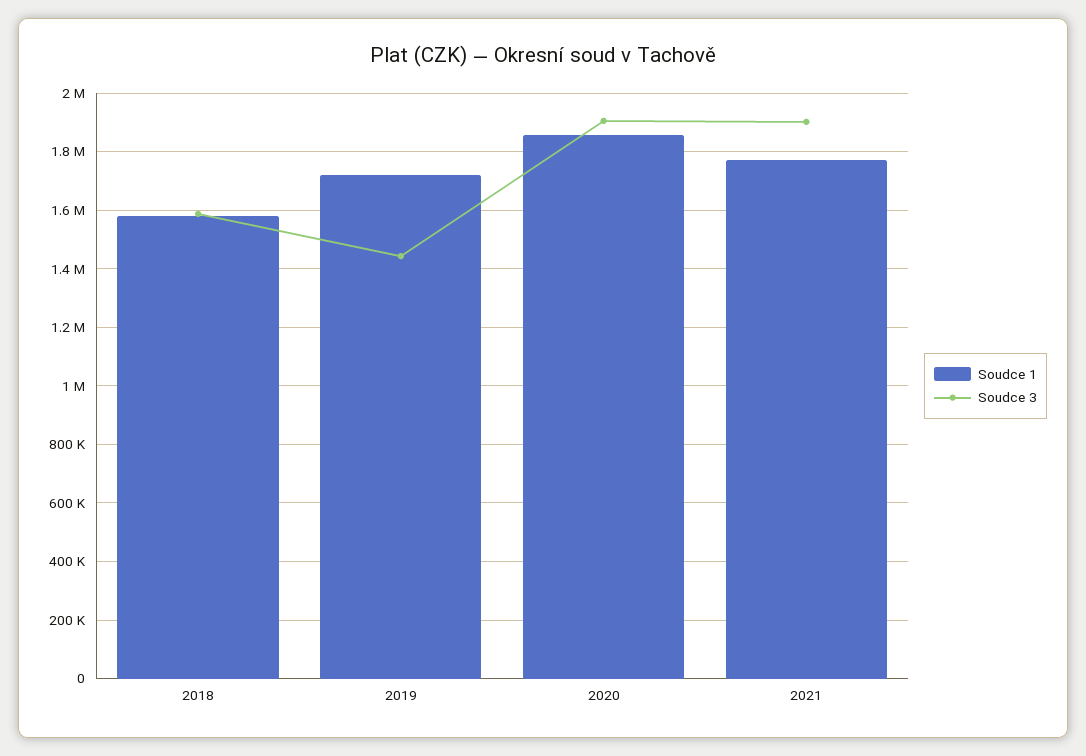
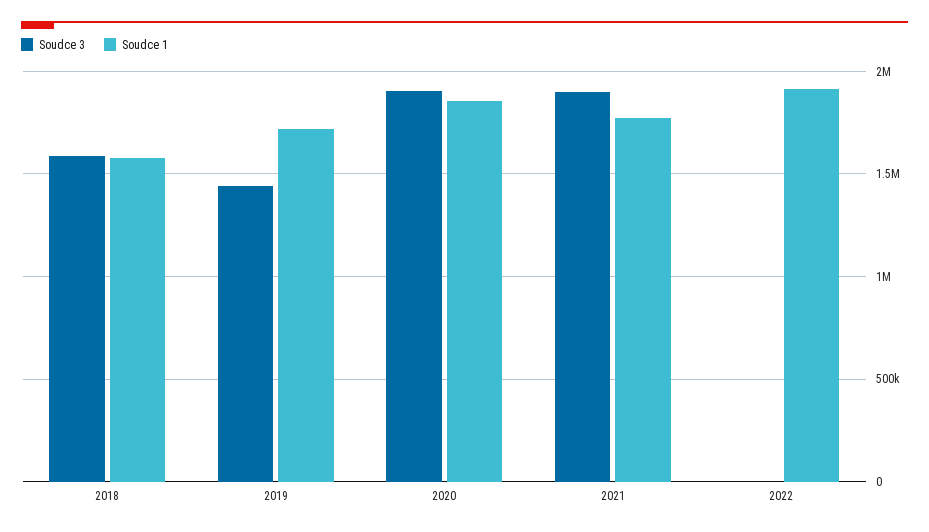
Soudce 3, 2022: none -> 0
Soudce 1, 2022: none -> 1900000

